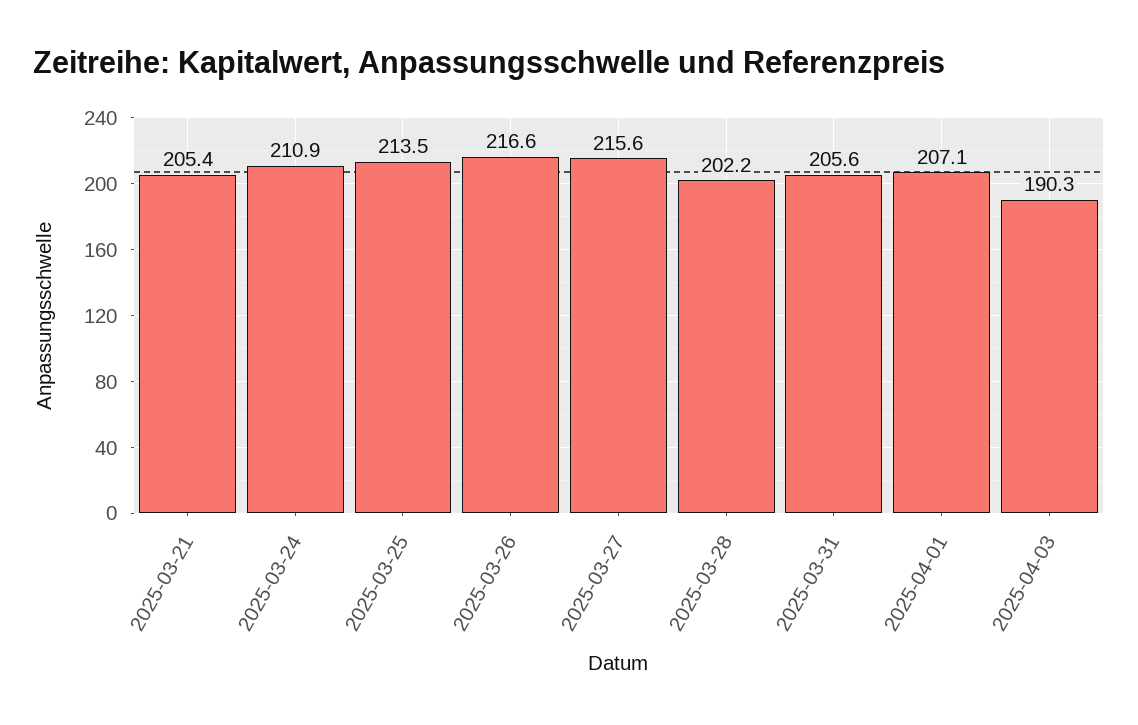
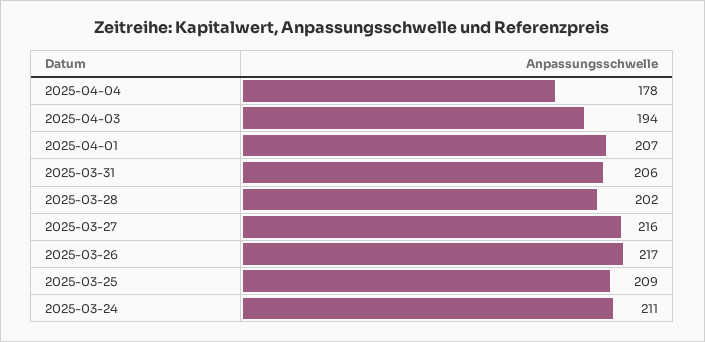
2025-03-21: 205.4 -> none
2025-03-25: 213.5 -> 209
2025-04-03: 190.3 -> 194
2025-04-04: none -> 178

